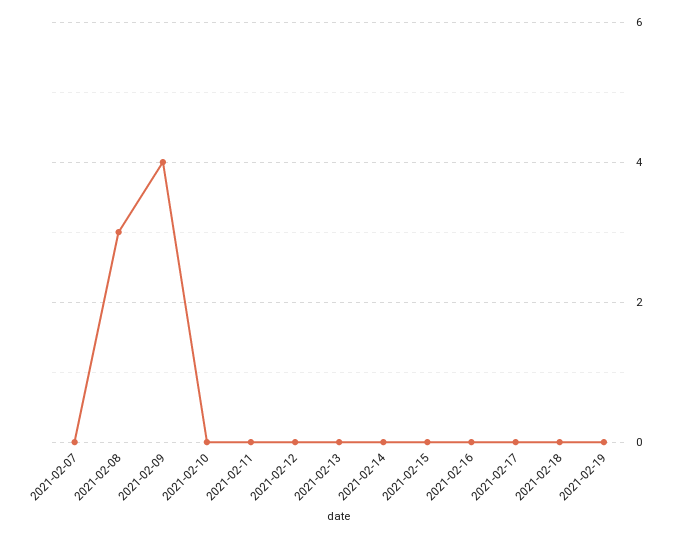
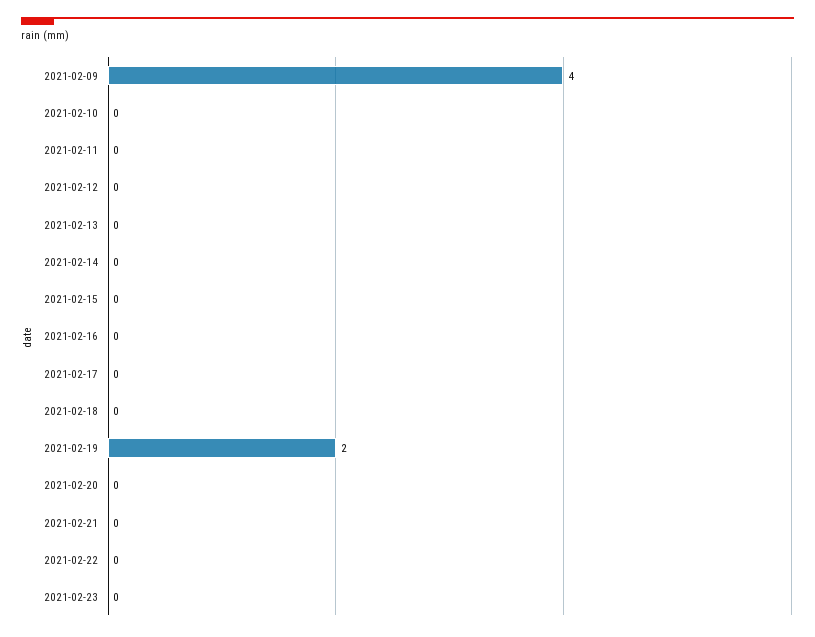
2021-02-07: 0 -> none
2021-02-08: 3 -> none
2021-02-19: 0 -> 2
2021-02-20: none -> 0
2021-02-21: none -> 0
2021-02-22: none -> 0
2021-02-23: none -> 0

